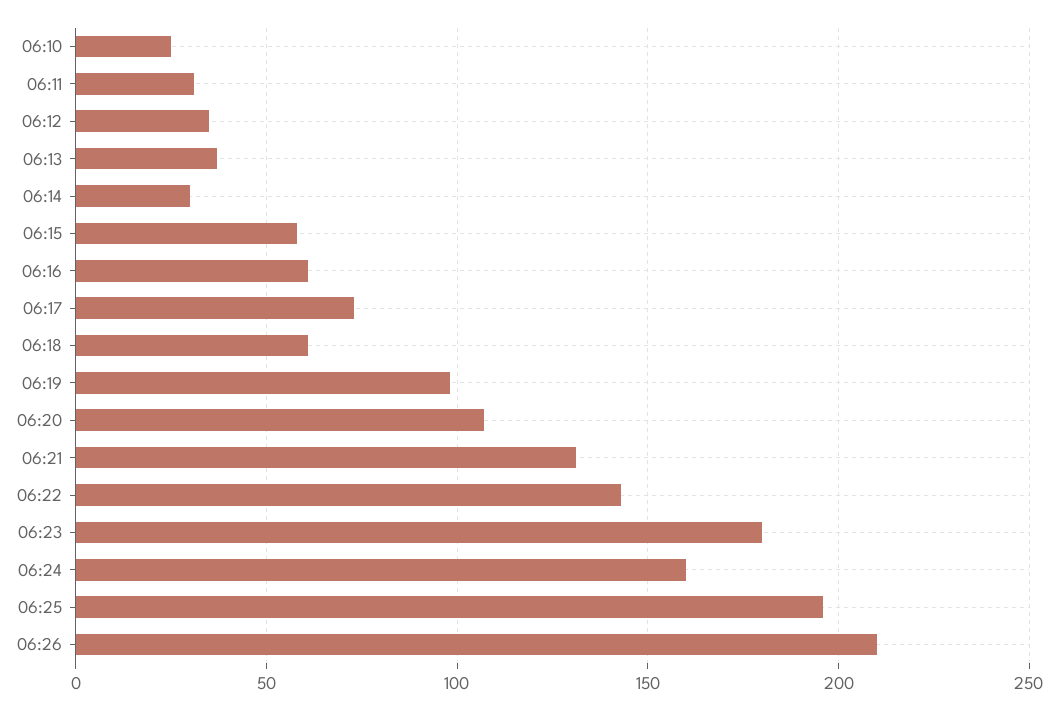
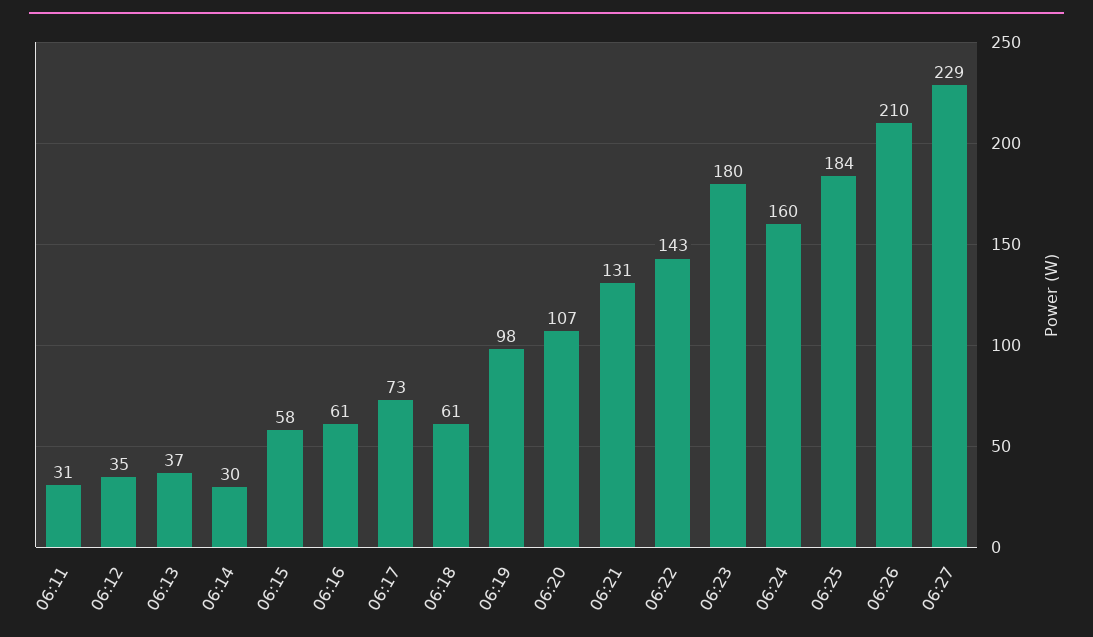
06:10: 25 -> none
06:25: 195 -> 184
06:27: none -> 229

